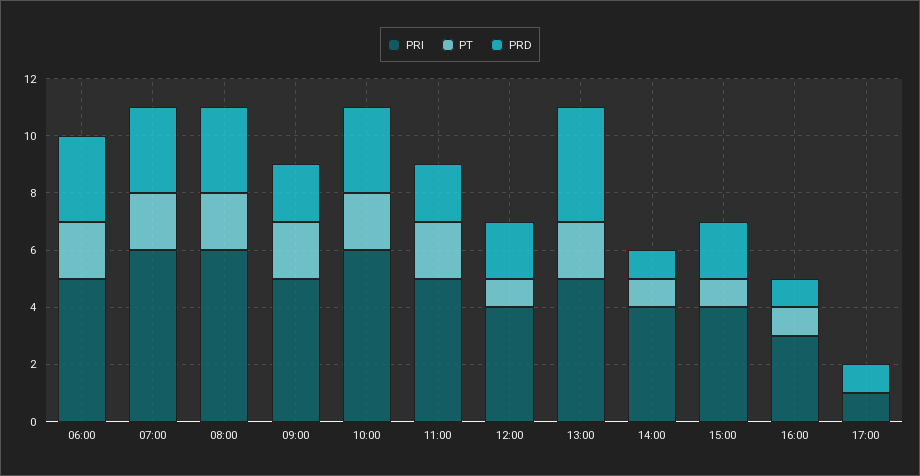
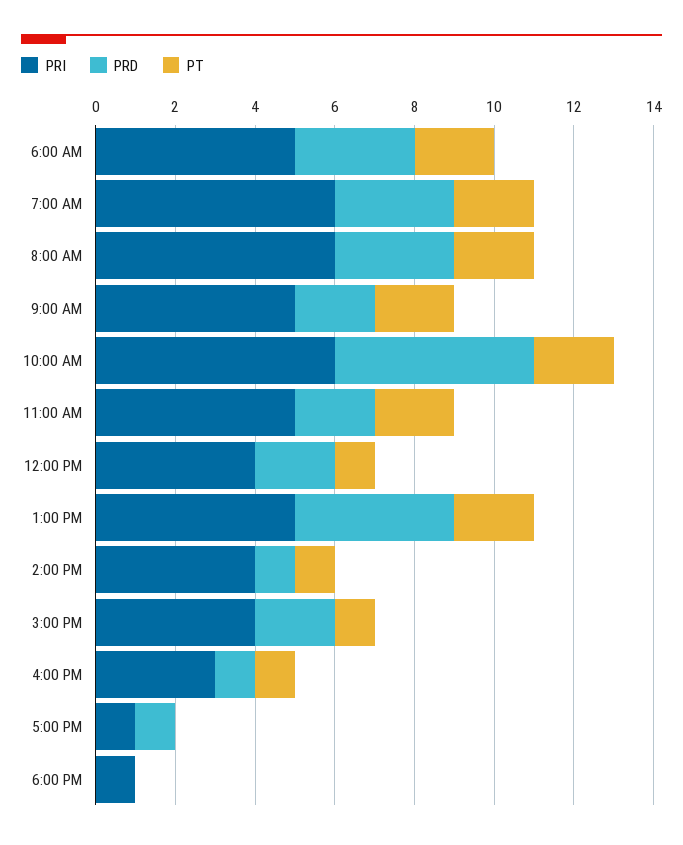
PRD, 10:00: 3 -> 5
PRI, 6:00 PM: none -> 1
PRD, 6:00 PM: none -> 0
PT, 6:00 PM: none -> 0

